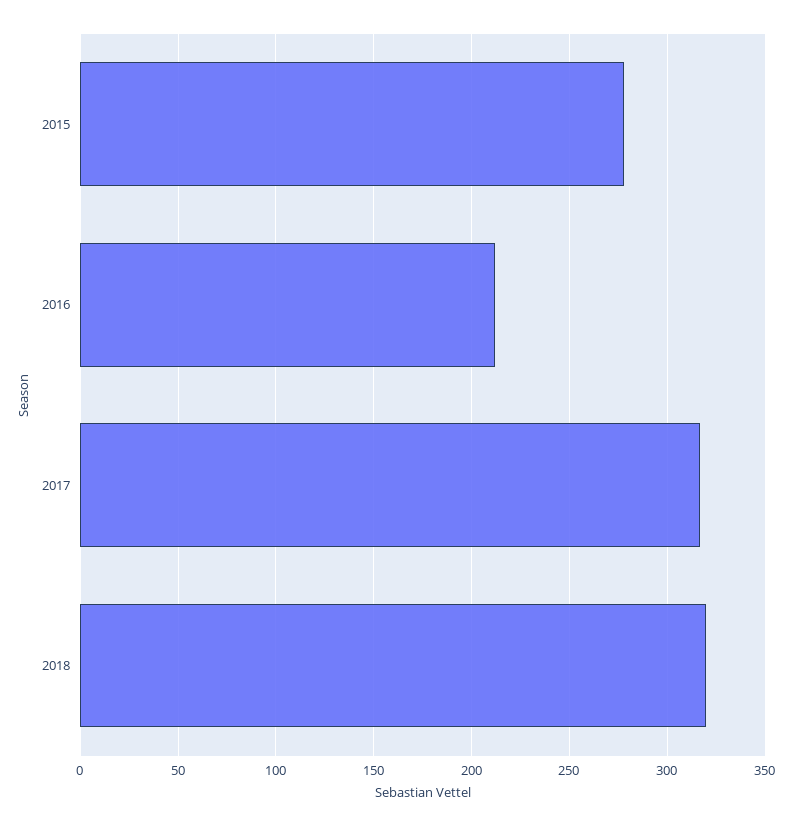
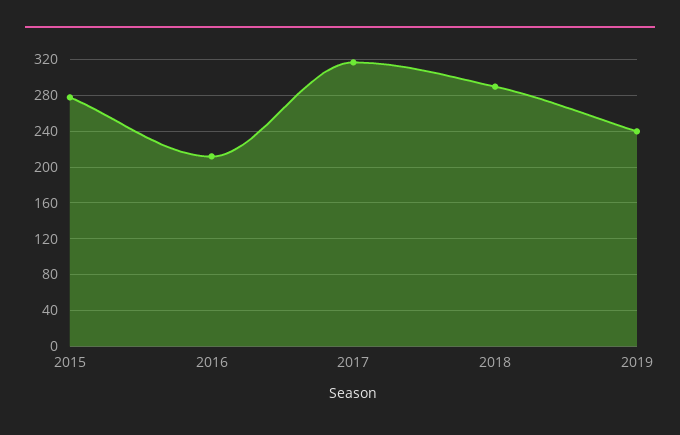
2018: 320 -> 290
2019: none -> 240

